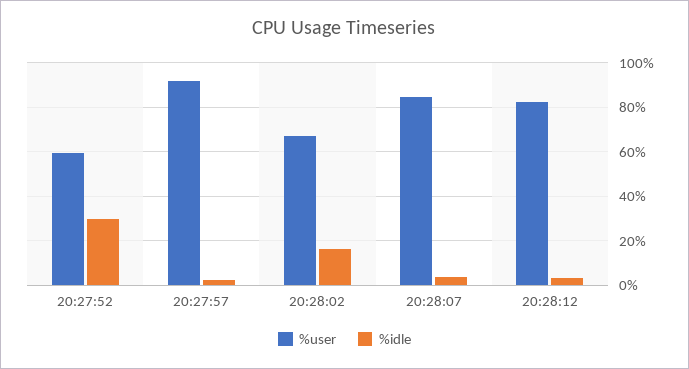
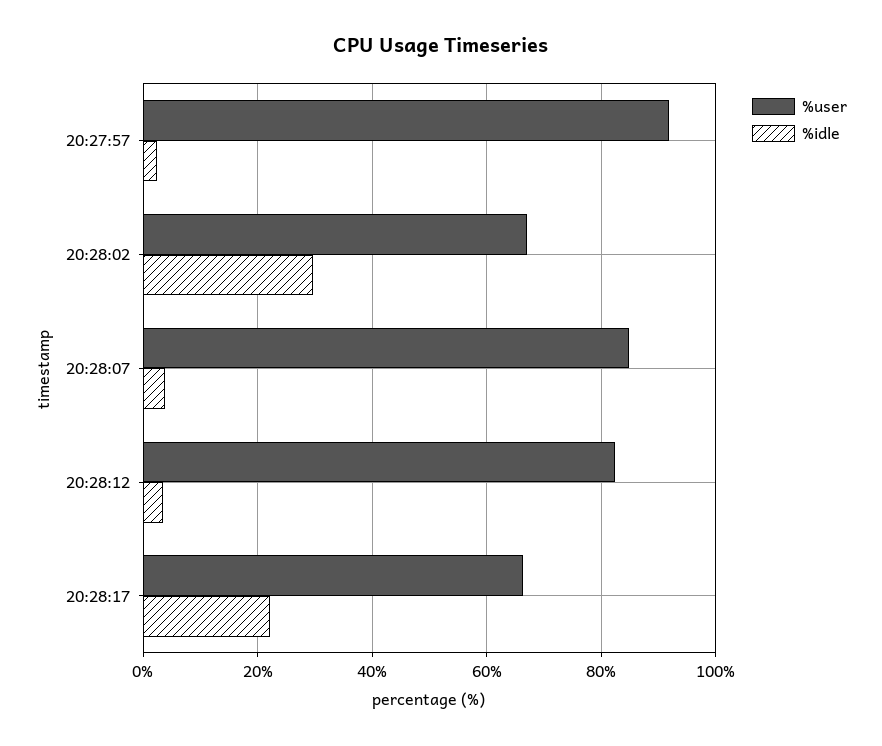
%user, 20:27:52: 60 -> none
%idle, 20:27:52: 30 -> none
%idle, 20:28:02: 15 -> 30
%user, 20:28:17: none -> 66
%idle, 20:28:17: none -> 22

